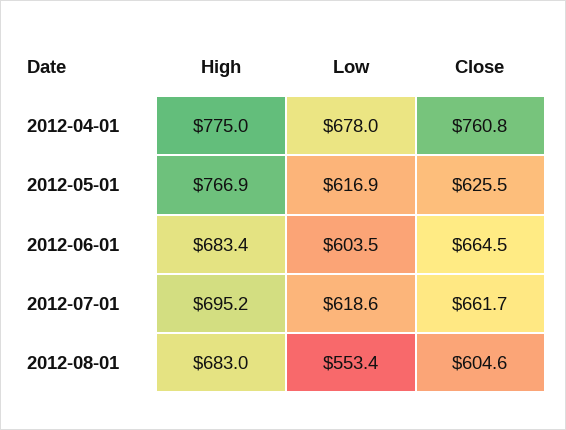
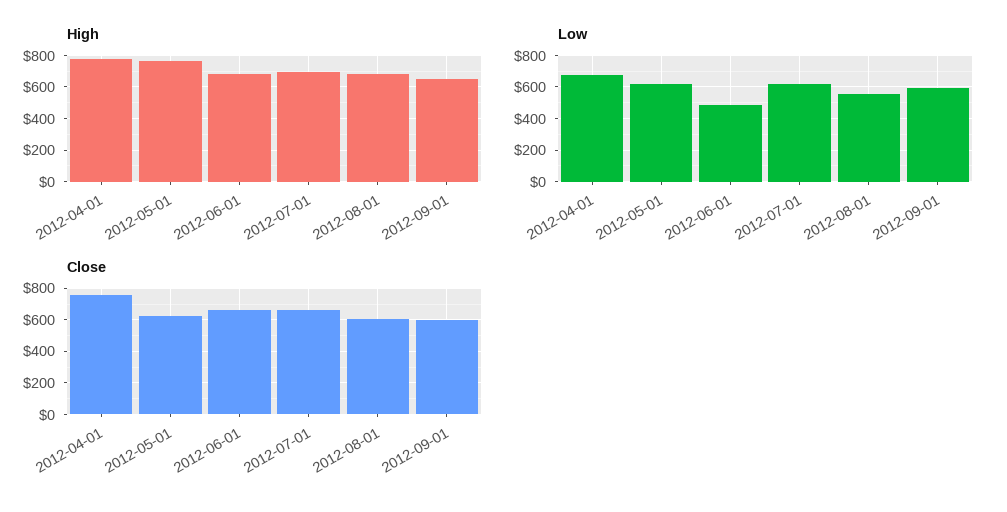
Low, 2012-06-01: 603.5 -> 500
High, 2012-09-01: none -> 650
Low, 2012-09-01: none -> 600
Close, 2012-09-01: none -> 600

